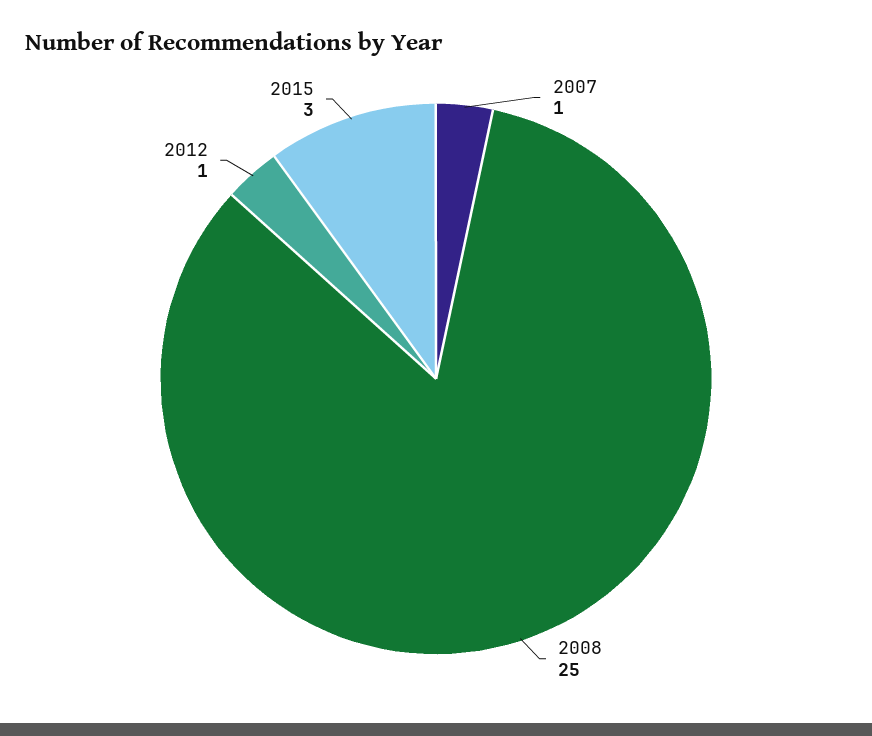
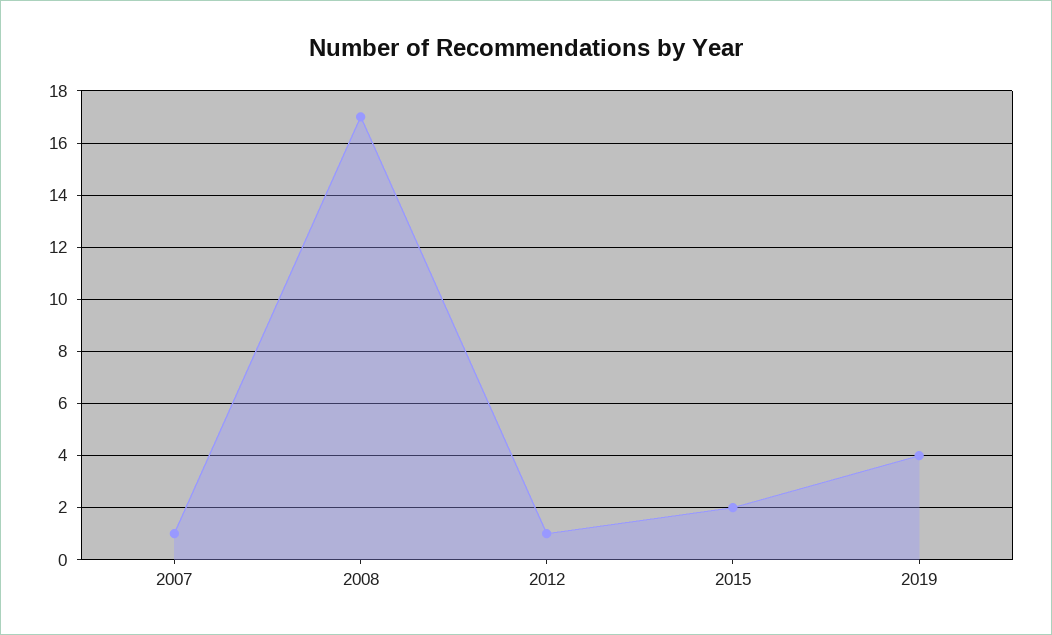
2008: 25 -> 17
2015: 3 -> 2
2019: none -> 4

